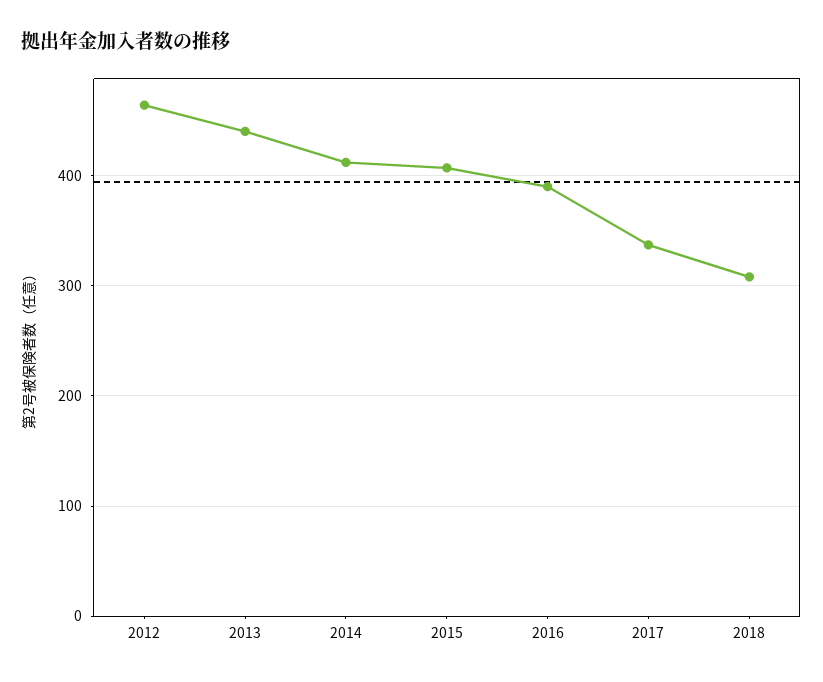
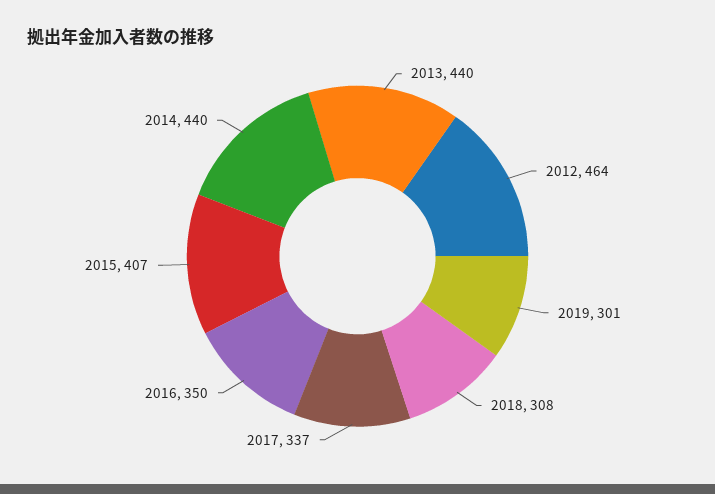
2014: 410 -> 440
2016: 390 -> 350
2019: none -> 301

